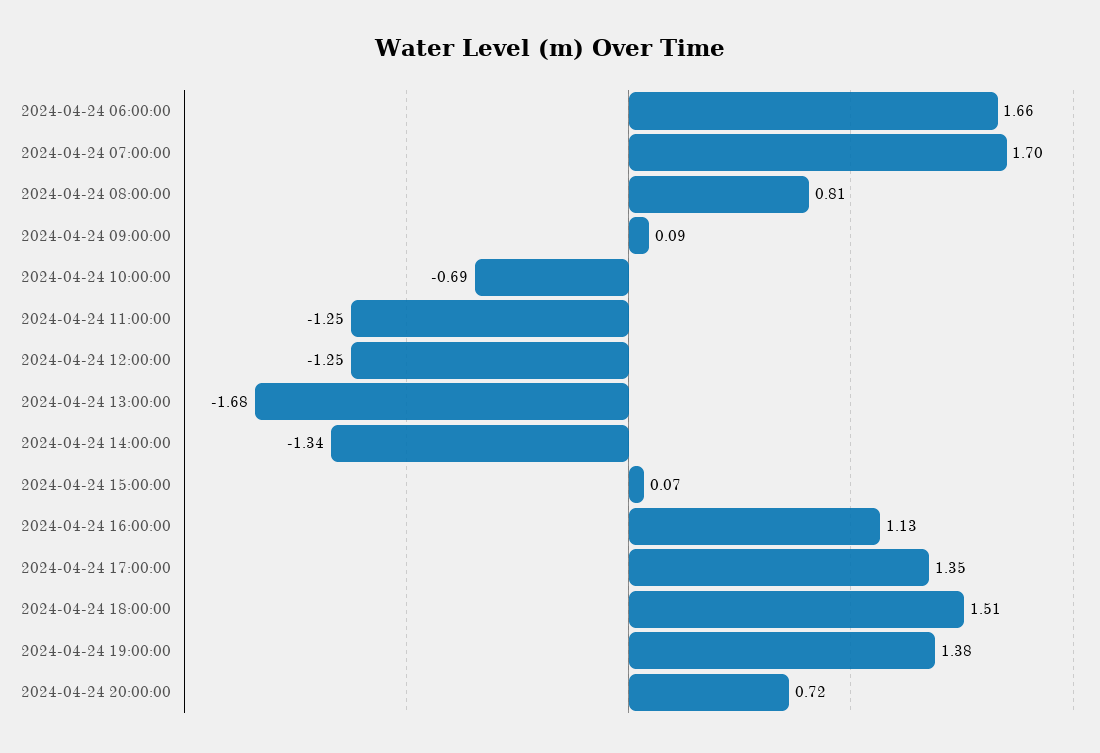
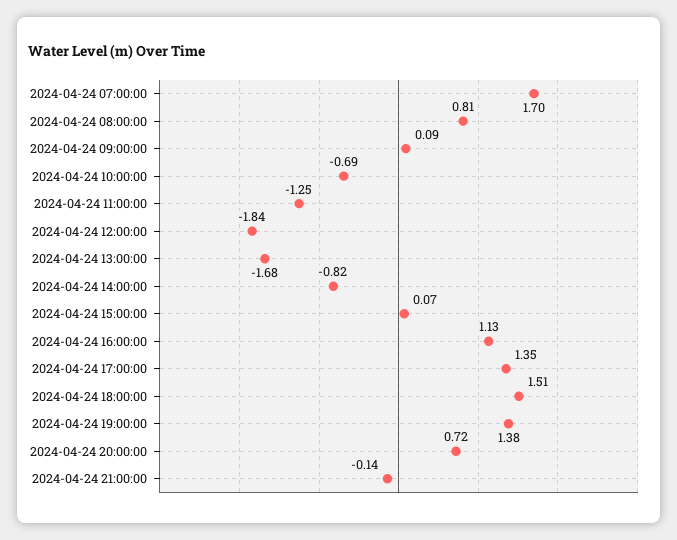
2024-04-24 06:00:00: 1.66 -> none
2024-04-24 12:00:00: -1.25 -> -1.84
2024-04-24 14:00:00: -1.34 -> -0.82
2024-04-24 21:00:00: none -> -0.14

